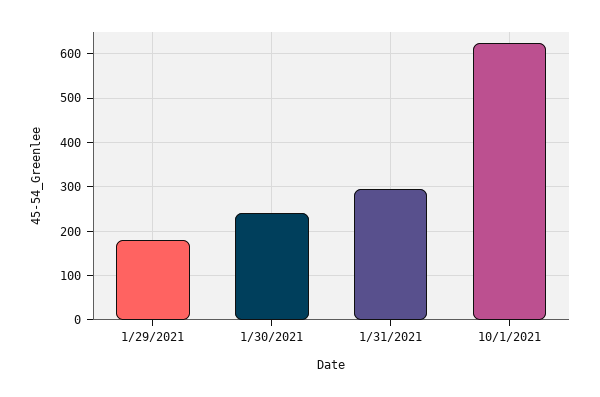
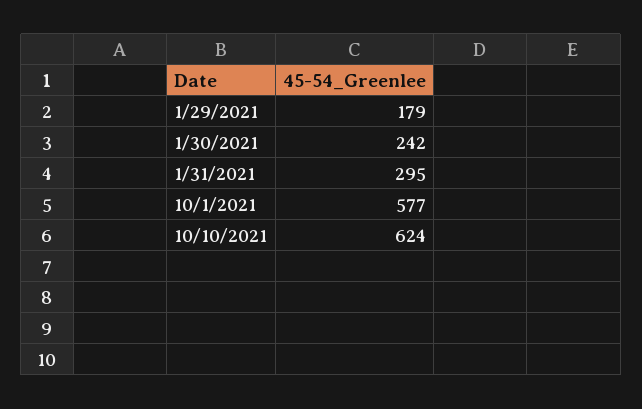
10/1/2021: 620 -> 577
10/10/2021: none -> 624

